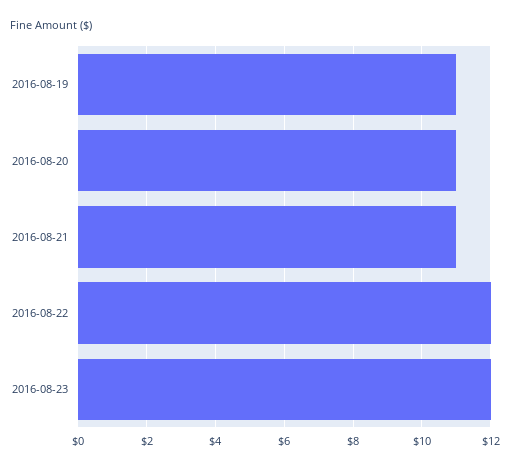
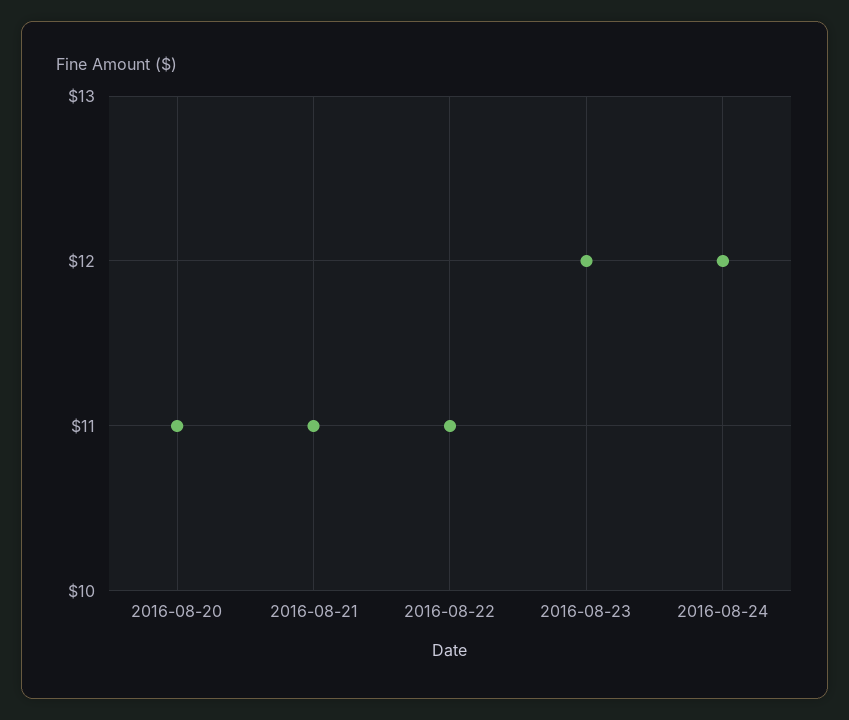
2016-08-19: 11 -> none
2016-08-22: 12 -> 11
2016-08-24: none -> 12

